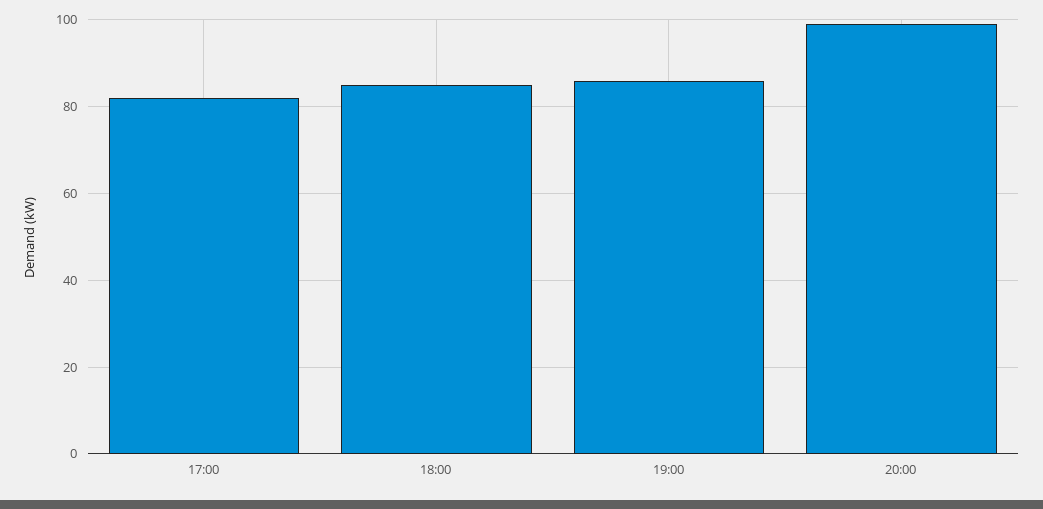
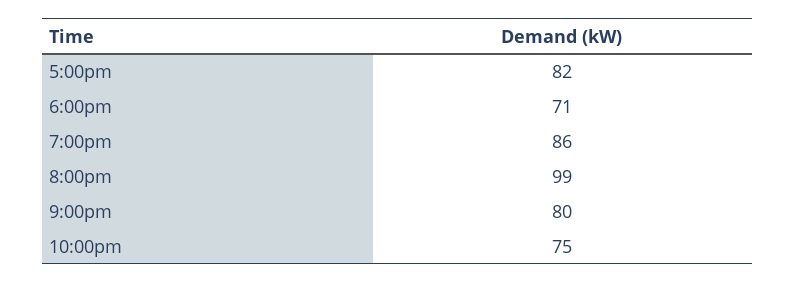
18:00: 85 -> 71
9:00pm: none -> 80
10:00pm: none -> 75

